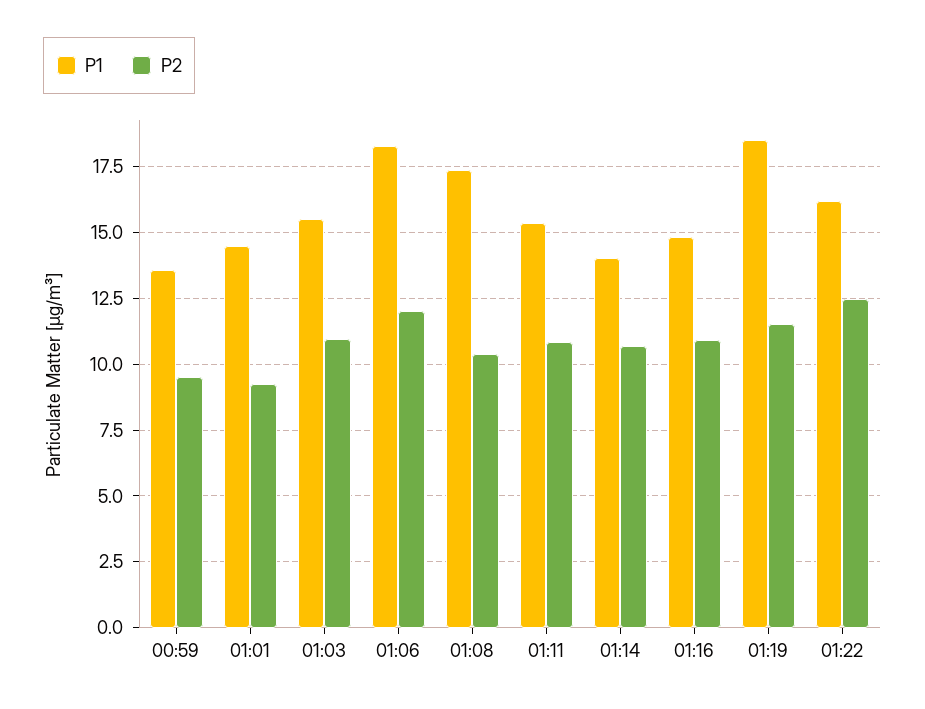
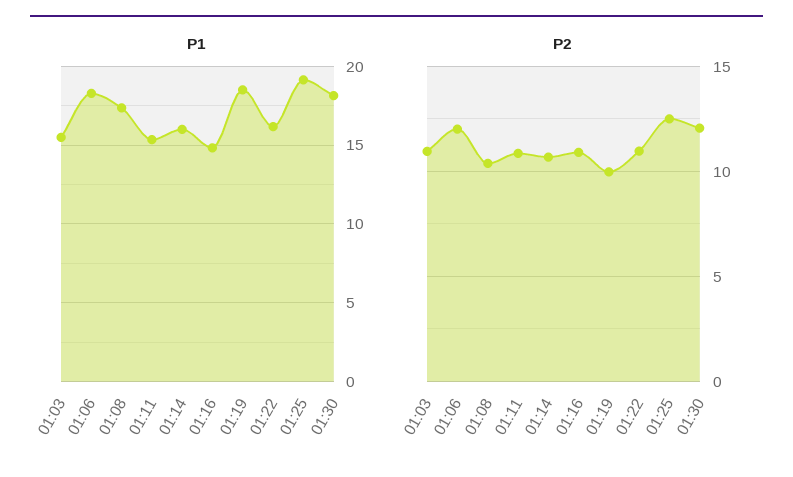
P1, 00:59: 13.5 -> none
P2, 00:59: 9.5 -> none
P1, 01:01: 14.5 -> none
P2, 01:01: 9.25 -> none
P1, 01:14: 14 -> 16
P2, 01:19: 11.5 -> 10
P2, 01:22: 12.5 -> 11
P1, 01:25: none -> 19
P1, 01:30: none -> 18
P2, 01:25: none -> 12.5
P2, 01:30: none -> 12

